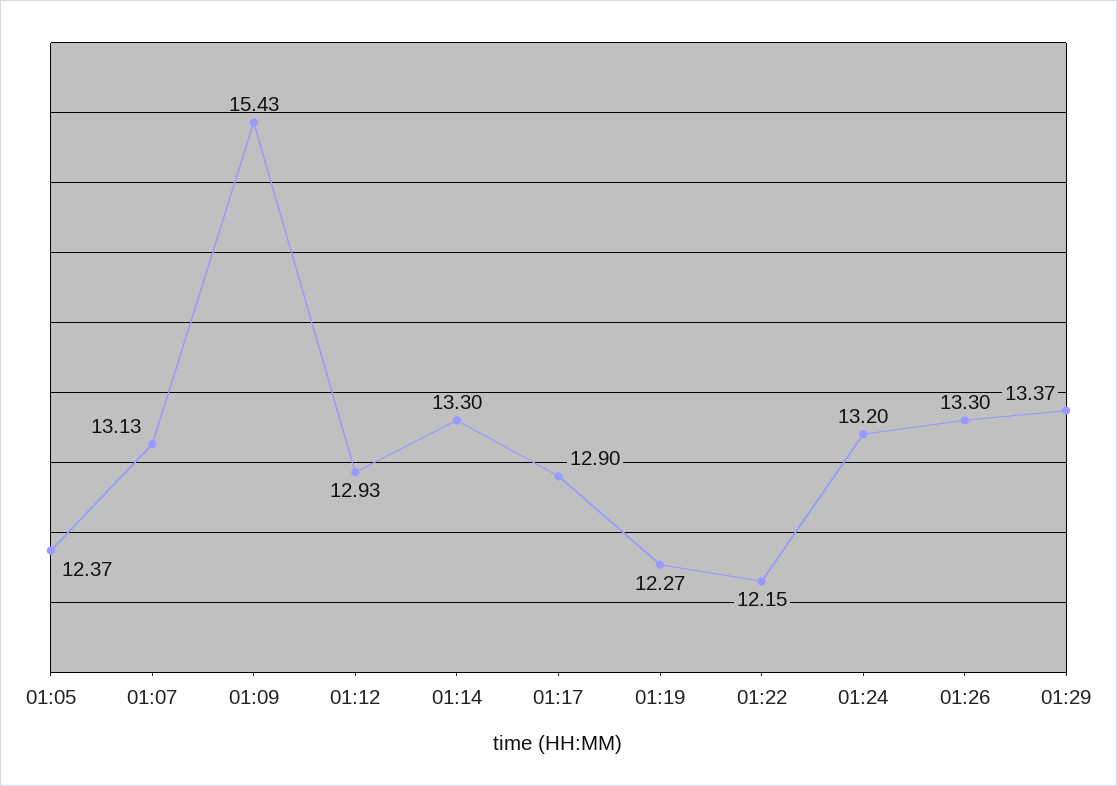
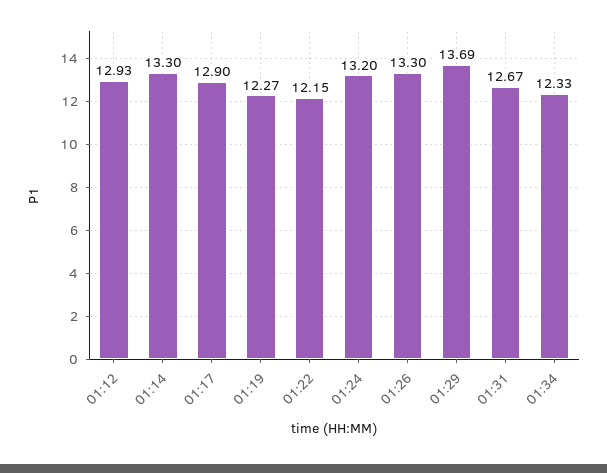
01:05: 12.37 -> none
01:07: 13.13 -> none
01:09: 15.43 -> none
01:29: 13.37 -> 13.69
01:31: none -> 12.67
01:34: none -> 12.33

